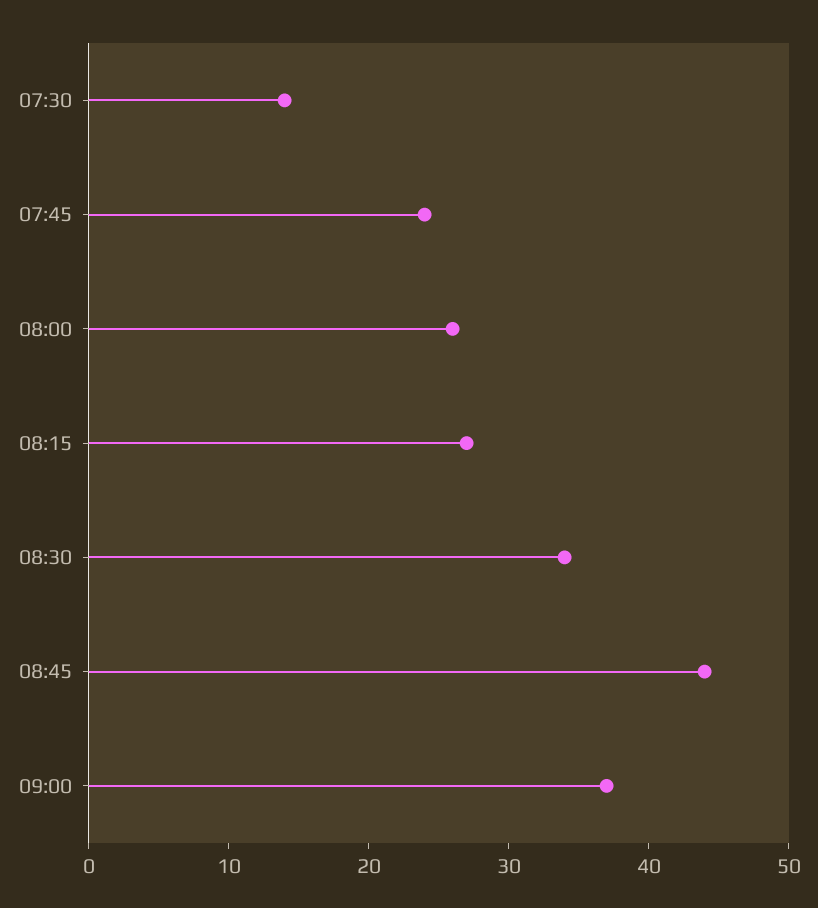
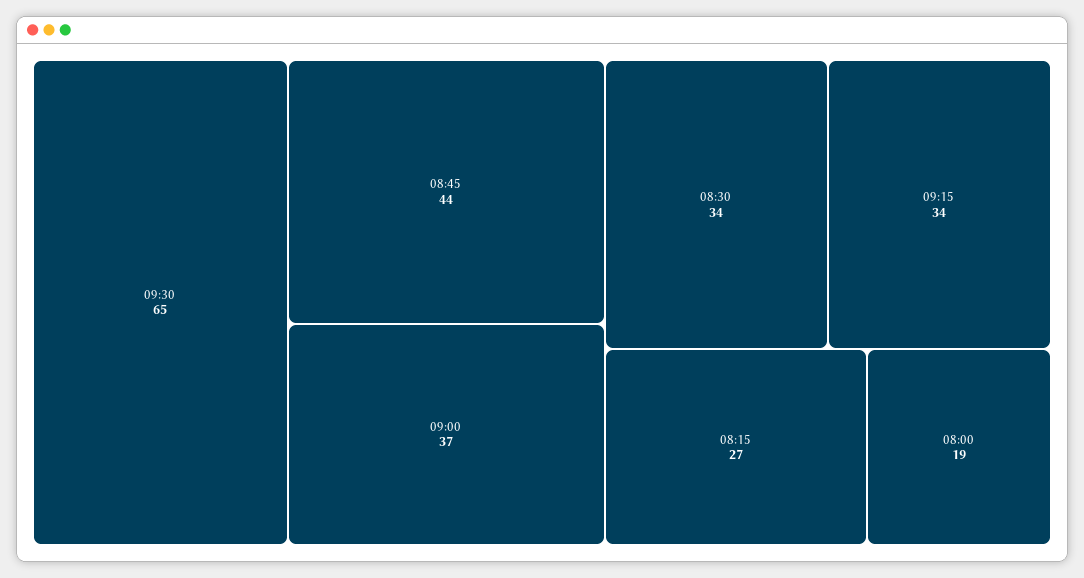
07:30: 14 -> none
07:45: 24 -> none
08:00: 26 -> 19
09:30: none -> 65
09:15: none -> 34

